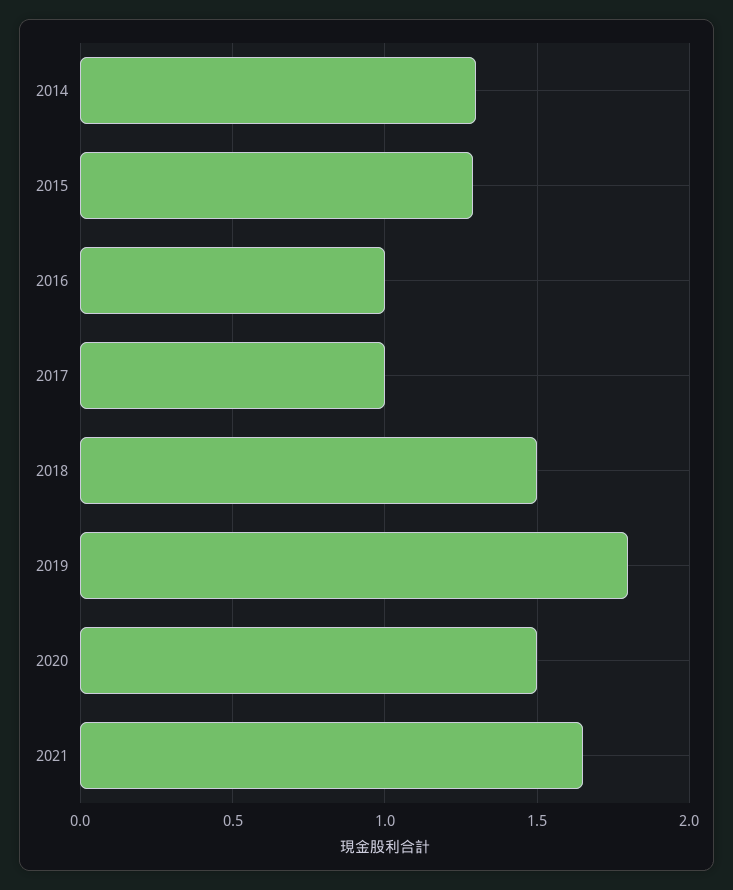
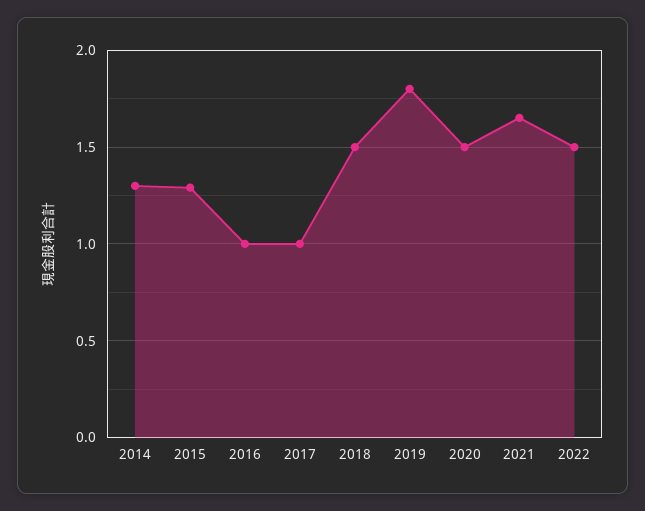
2022: none -> 1.5

